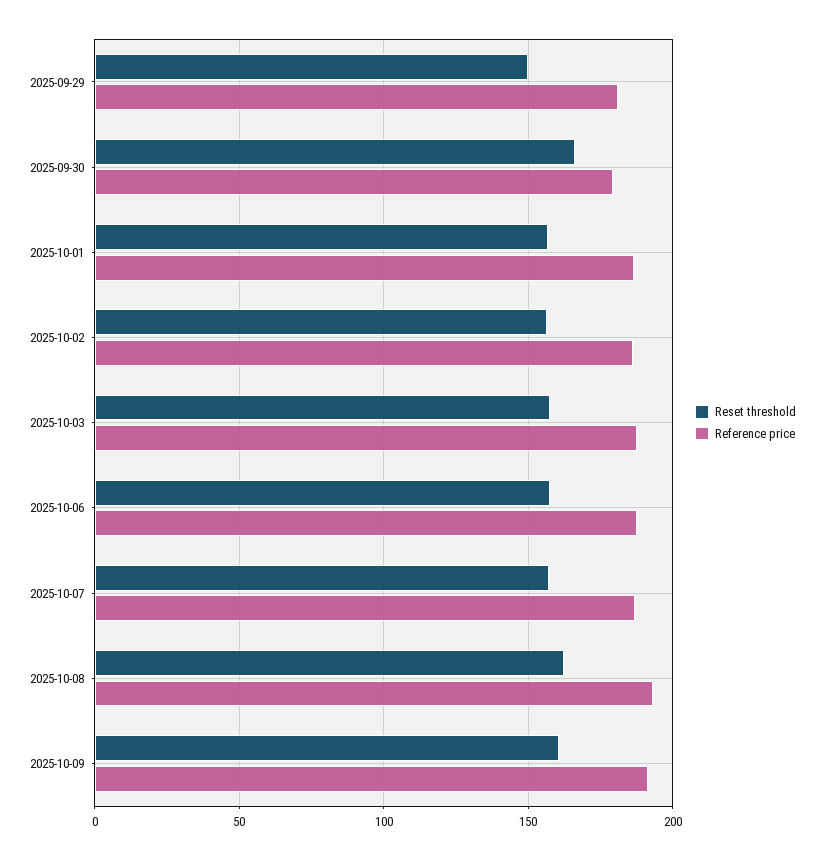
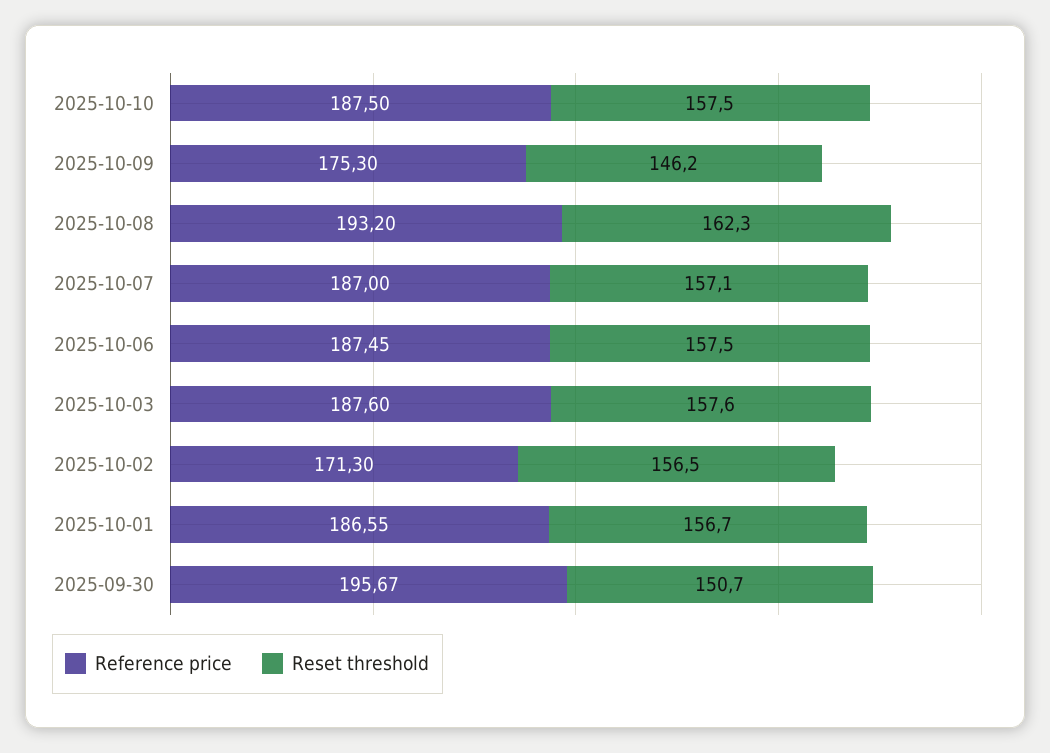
Reset threshold, 2025-09-29: 150 -> none
Reference price, 2025-09-29: 180 -> none
Reset threshold, 2025-09-30: 165 -> 150.7
Reference price, 2025-09-30: 180 -> 195.67
Reference price, 2025-10-02: 185 -> 171.3
Reset threshold, 2025-10-09: 160 -> 146.2
Reference price, 2025-10-09: 190 -> 175.3
Reference price, 2025-10-10: none -> 187.5
Reset threshold, 2025-10-10: none -> 157.5

